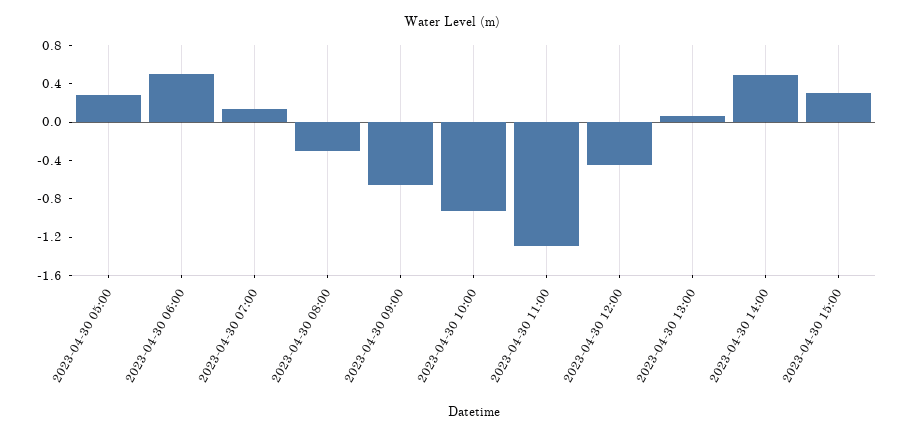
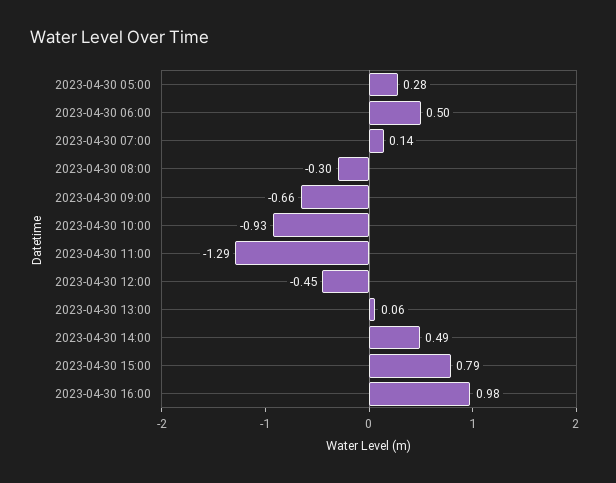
2023-04-30 15:00: 0.3 -> 0.79
2023-04-30 16:00: none -> 0.98

